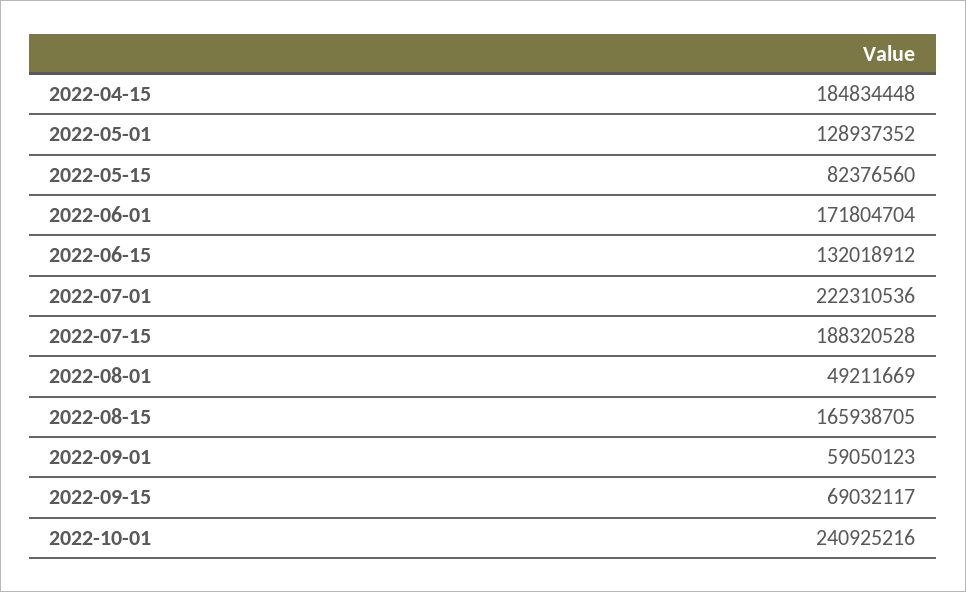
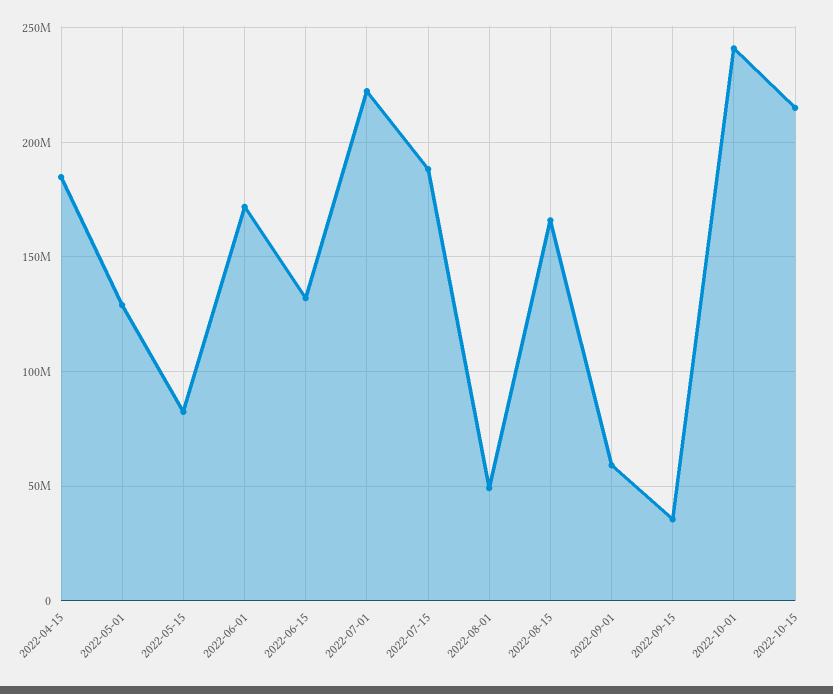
2022-09-15: 69032117 -> 35000000
2022-10-15: none -> 215000000

